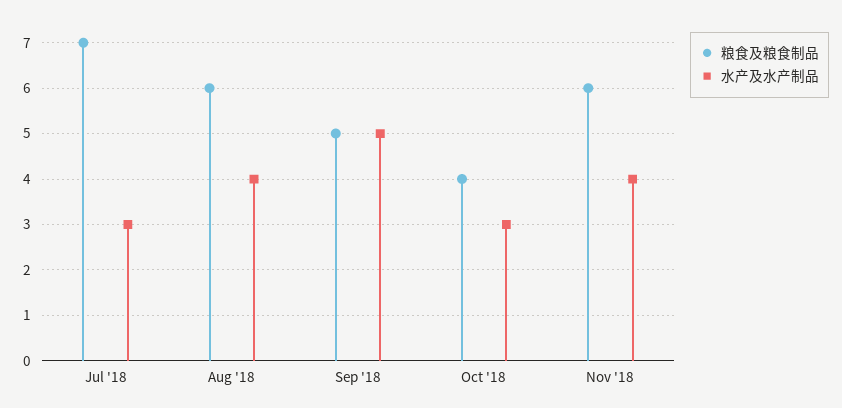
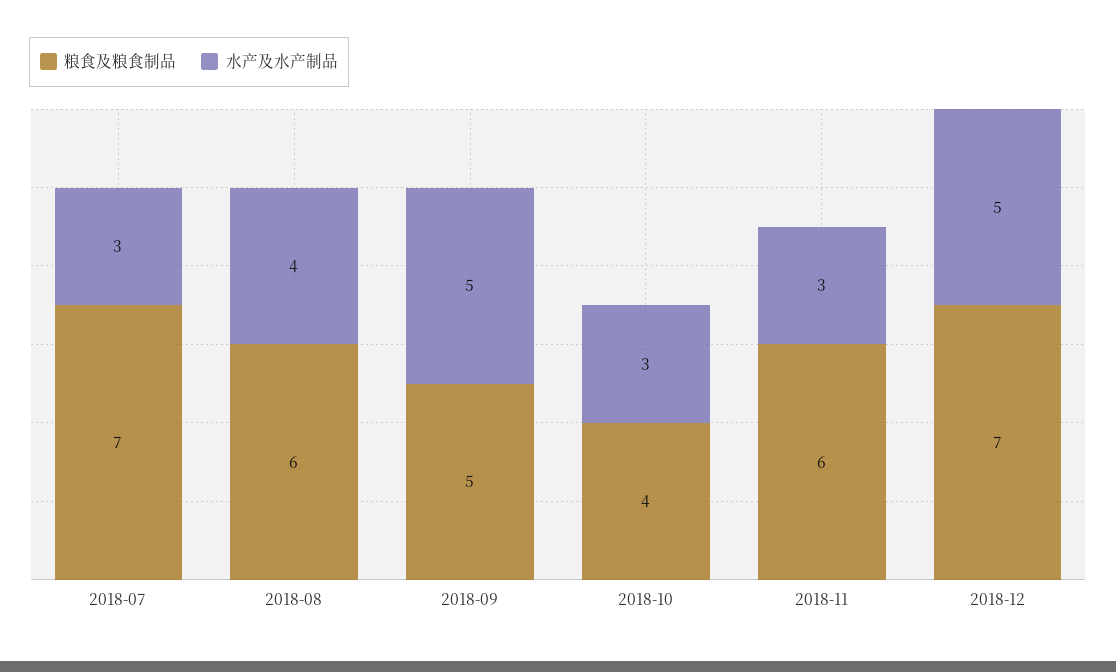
水产及水产制品, Nov '18: 4 -> 3
粮食及粮食制品, 2018-12: none -> 7
水产及水产制品, 2018-12: none -> 5

